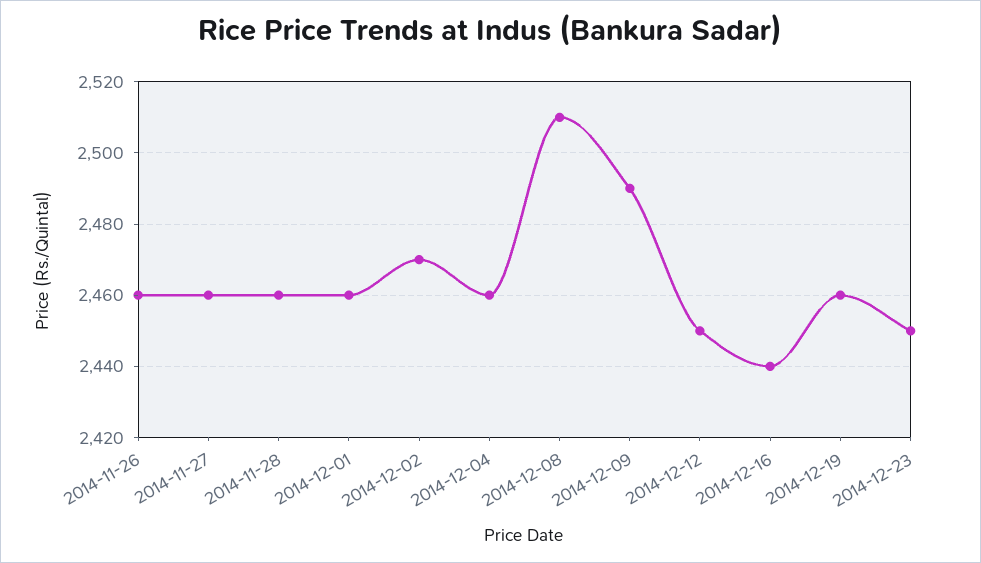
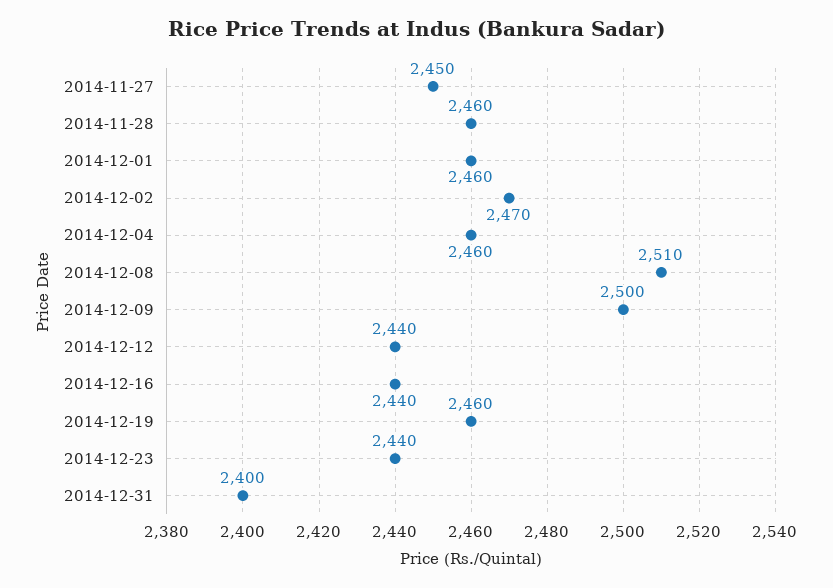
2014-11-26: 2460 -> none
2014-11-27: 2460 -> 2450
2014-12-09: 2490 -> 2500
2014-12-12: 2450 -> 2440
2014-12-23: 2450 -> 2440
2014-12-31: none -> 2400

